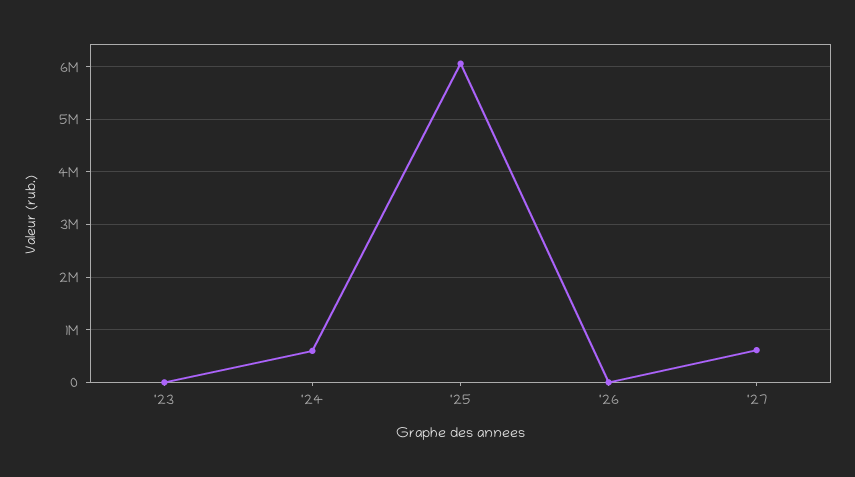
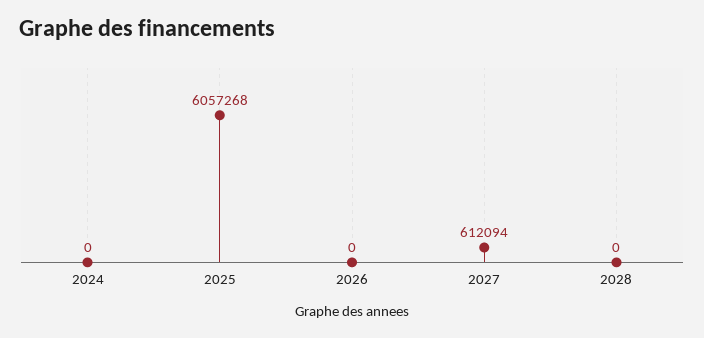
'23: 0 -> none
'24: 600000 -> 0
2028: none -> 0

